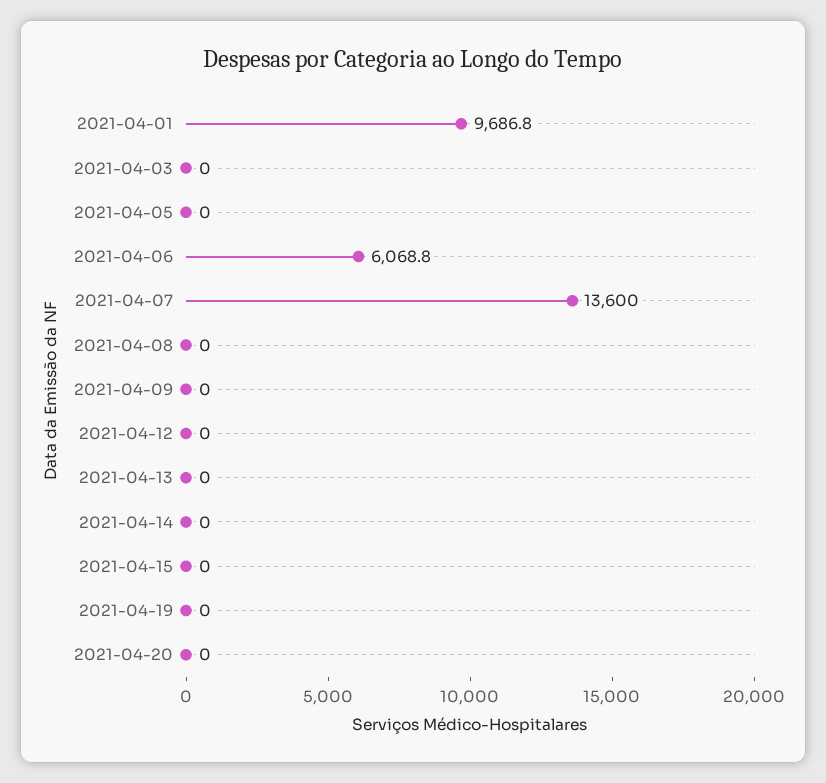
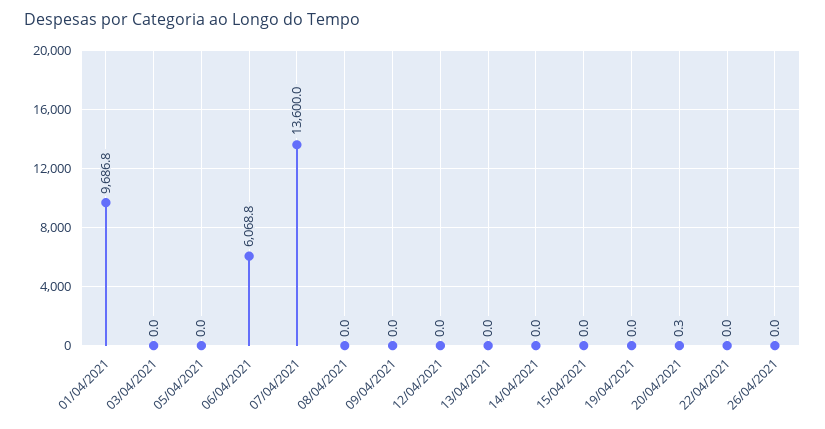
2021-04-20: 0 -> 0.3
22/04/2021: none -> 0
26/04/2021: none -> 0

